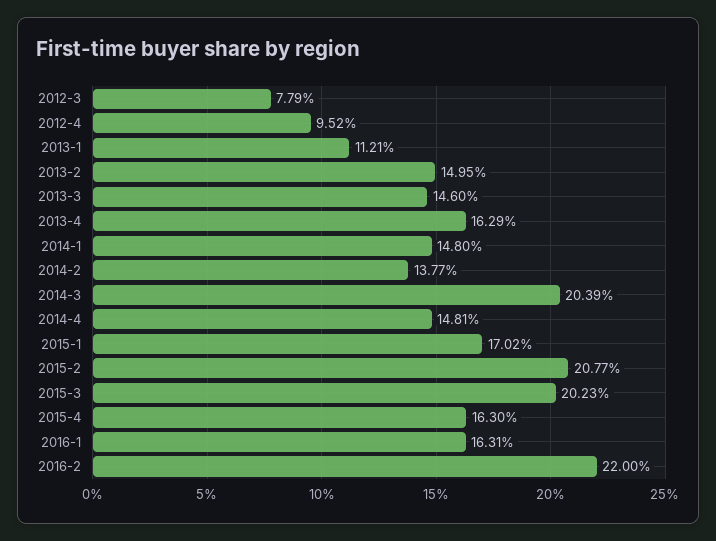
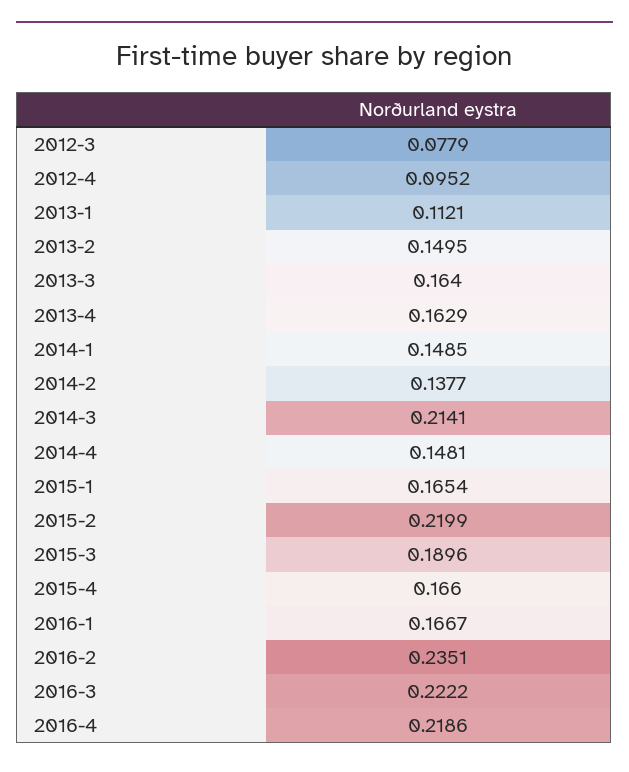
2013-3: 0.146 -> 0.164
2014-1: 0.148 -> 0.1485
2014-3: 0.2039 -> 0.2141
2015-1: 0.1702 -> 0.1654
2015-2: 0.2077 -> 0.2199
2015-3: 0.2023 -> 0.1896
2015-4: 0.163 -> 0.166
2016-1: 0.1631 -> 0.1667
2016-2: 0.22 -> 0.2351
2016-3: none -> 0.2222
2016-4: none -> 0.2186

